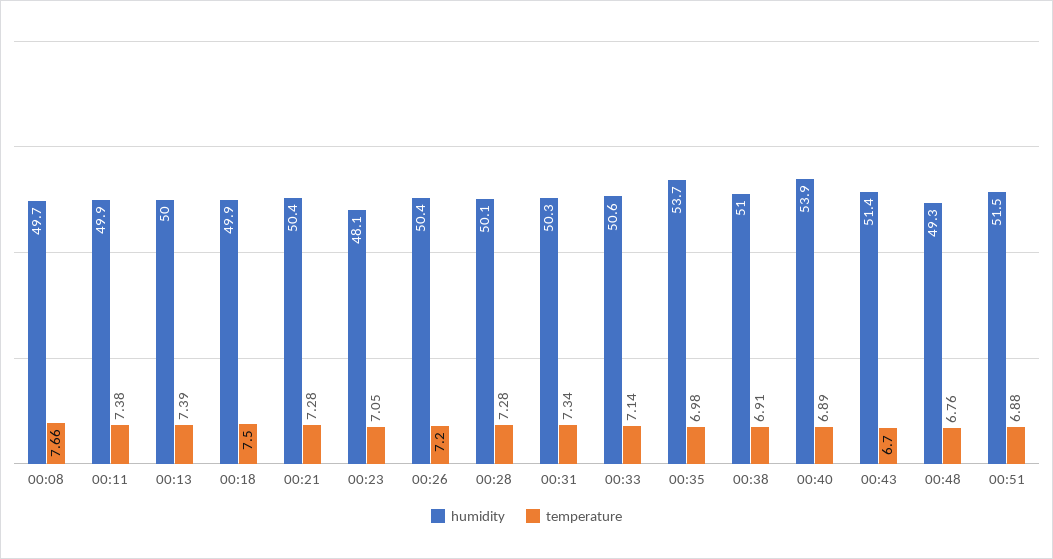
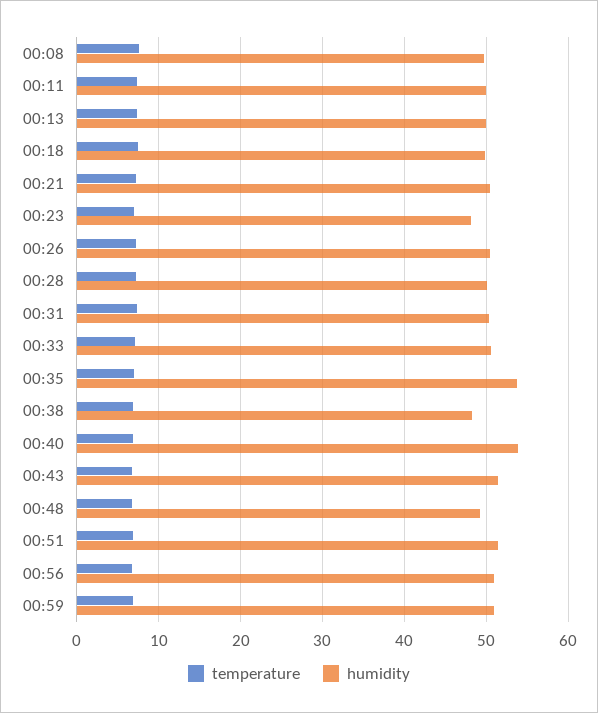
humidity, 00:38: 51 -> 48
temperature, 00:56: none -> 7
humidity, 00:56: none -> 51
temperature, 00:59: none -> 7
humidity, 00:59: none -> 51

